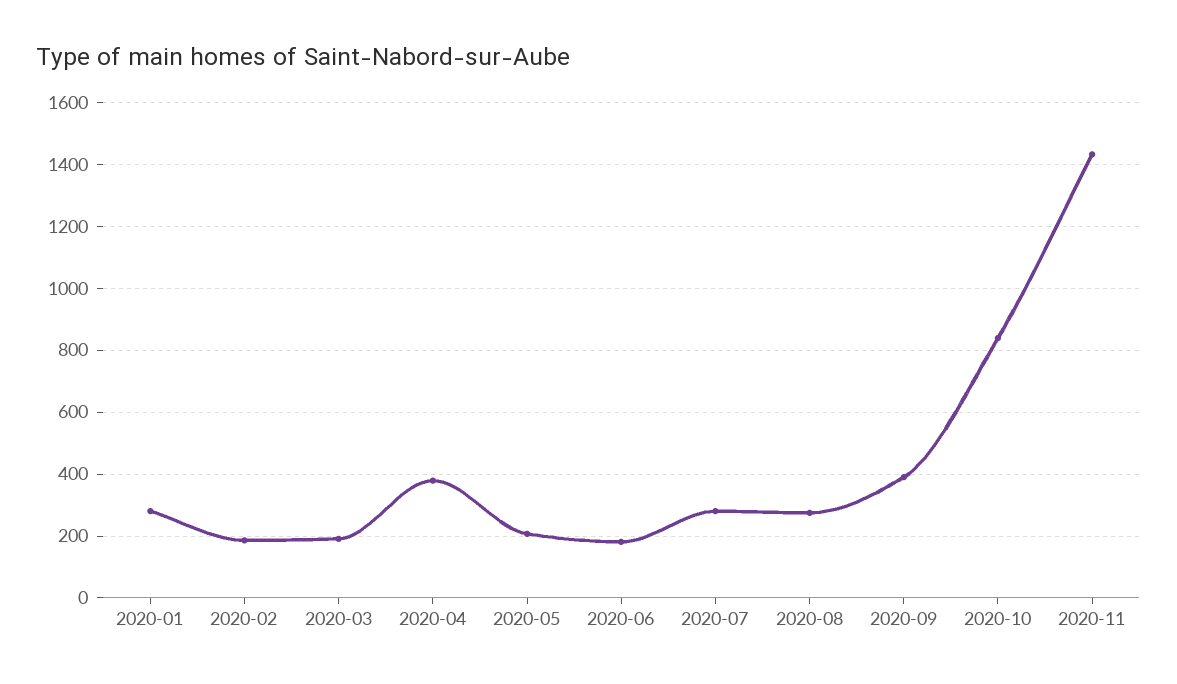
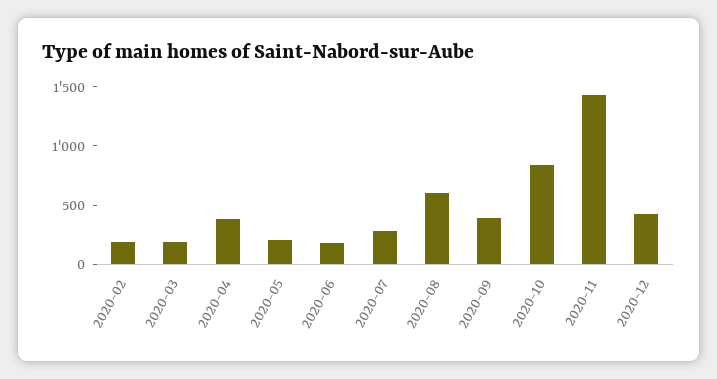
2020-01: 280 -> none
2020-08: 280 -> 600
2020-12: none -> 400

